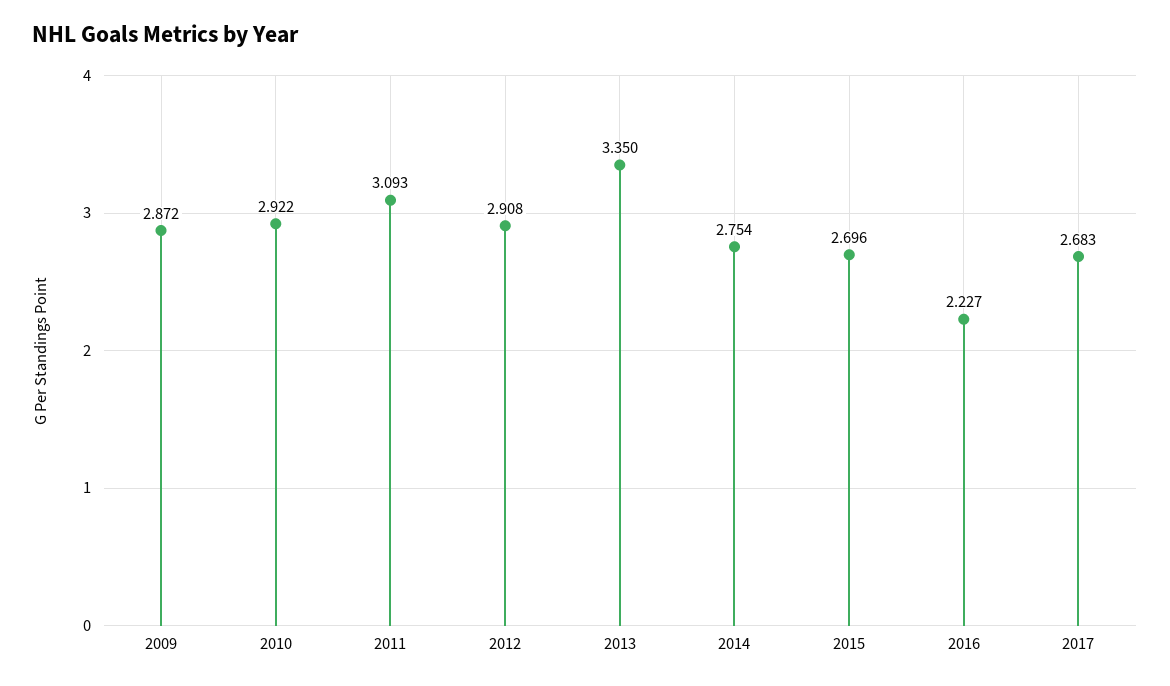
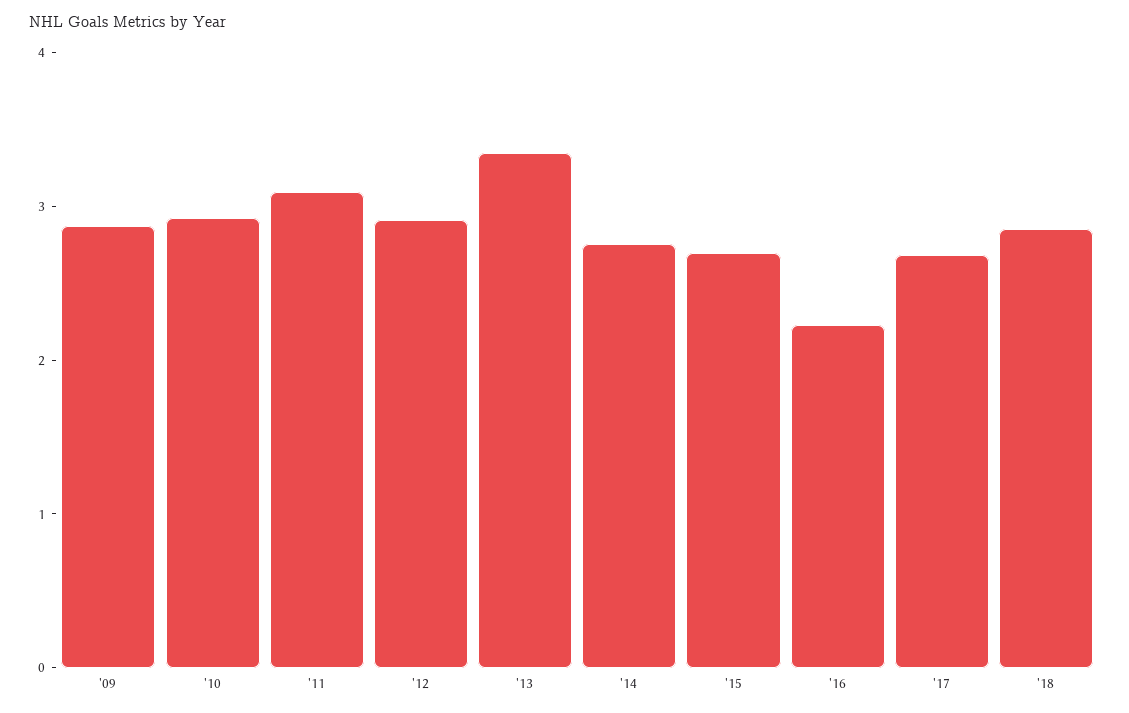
'18: none -> 2.8

